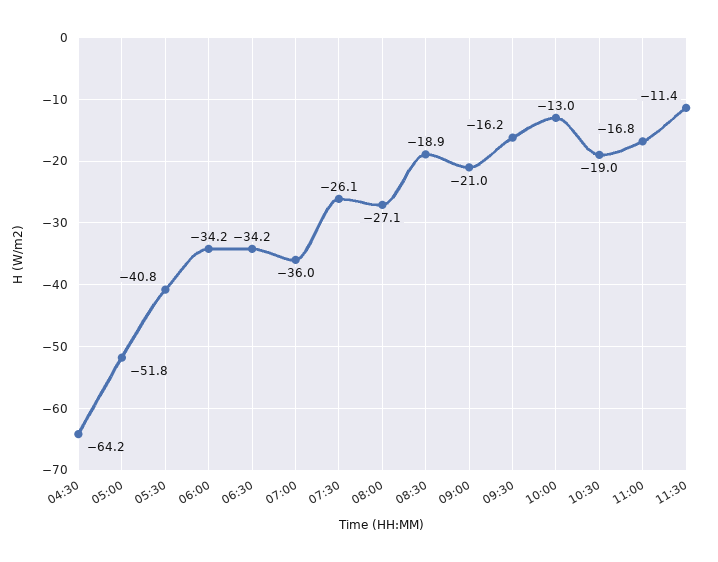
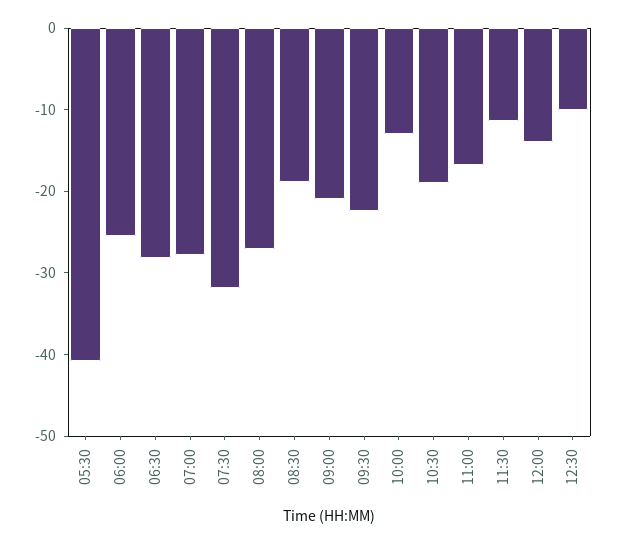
04:30: -64.2 -> none
05:00: -51.8 -> none
06:00: -34.2 -> -26
06:30: -34.2 -> -28
07:00: -36 -> -28
07:30: -26.1 -> -32
09:30: -16.2 -> -22
12:00: none -> -14
12:30: none -> -10

